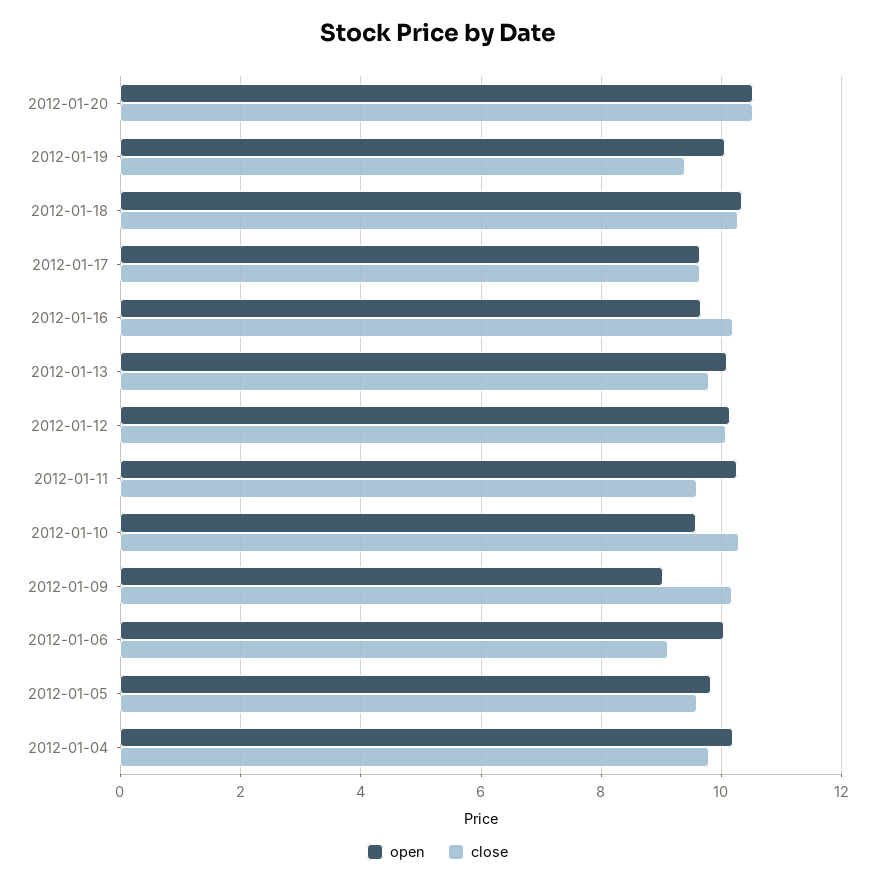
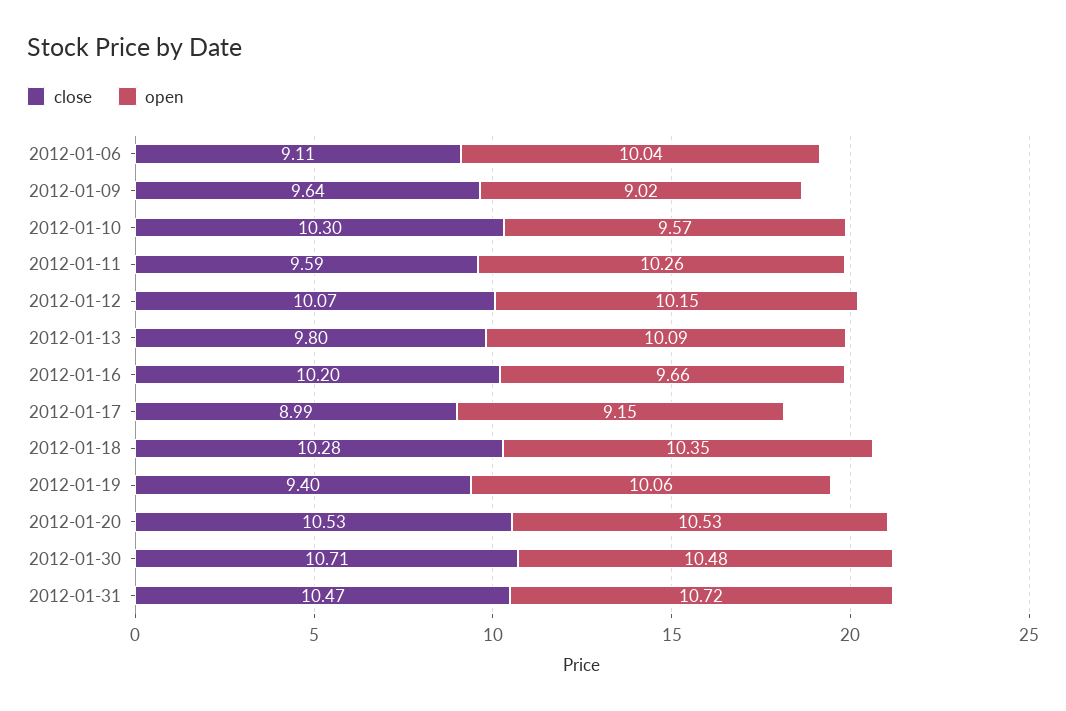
open, 2012-01-17: 9.6 -> 9.15
close, 2012-01-17: 9.6 -> 8.99
close, 2012-01-09: 10.2 -> 9.64
open, 2012-01-05: 9.8 -> none
close, 2012-01-05: 9.6 -> none
open, 2012-01-04: 10.2 -> none
close, 2012-01-04: 9.8 -> none
close, 2012-01-30: none -> 10.71
open, 2012-01-30: none -> 10.48
close, 2012-01-31: none -> 10.47
open, 2012-01-31: none -> 10.72

